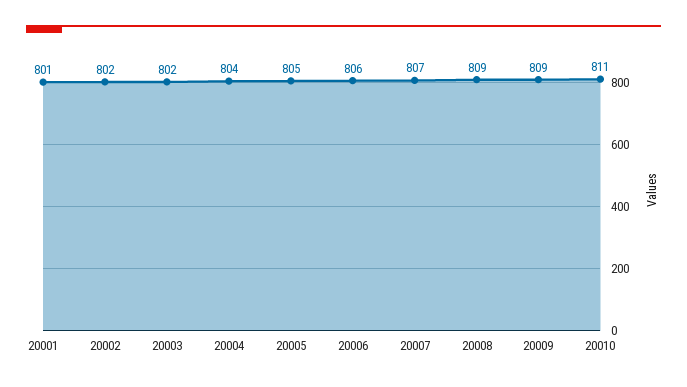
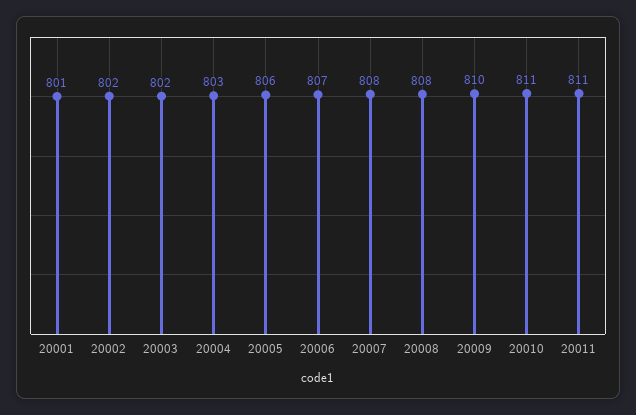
20004: 804 -> 803
20005: 805 -> 806
20006: 806 -> 807
20007: 807 -> 808
20008: 809 -> 808
20009: 809 -> 810
20011: none -> 811

